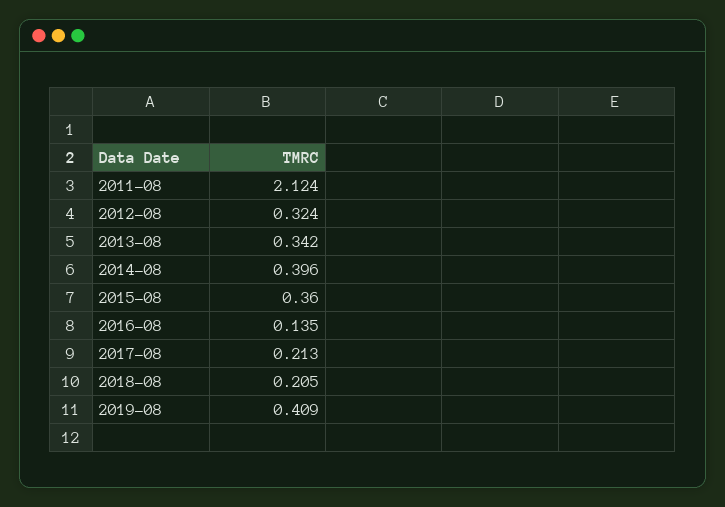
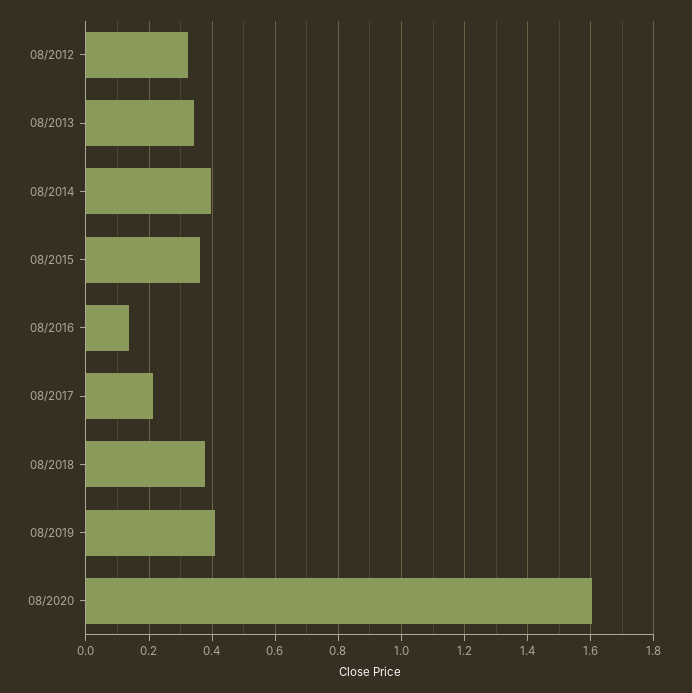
2011-08: 2.124 -> none
2018-08: 0.205 -> 0.38
08/2020: none -> 1.6

